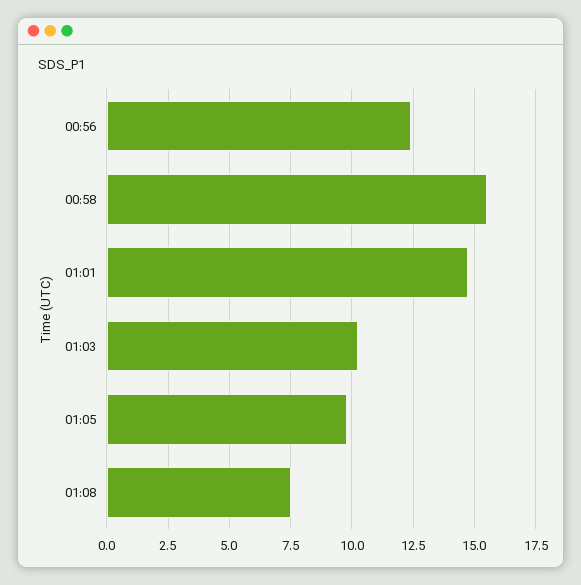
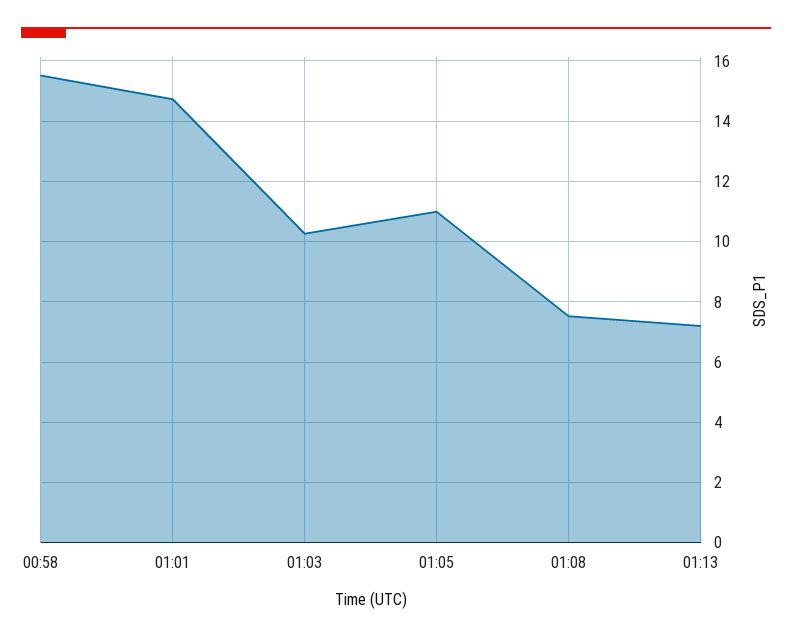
00:56: 12.5 -> none
01:05: 9.75 -> 11
01:13: none -> 7.2

